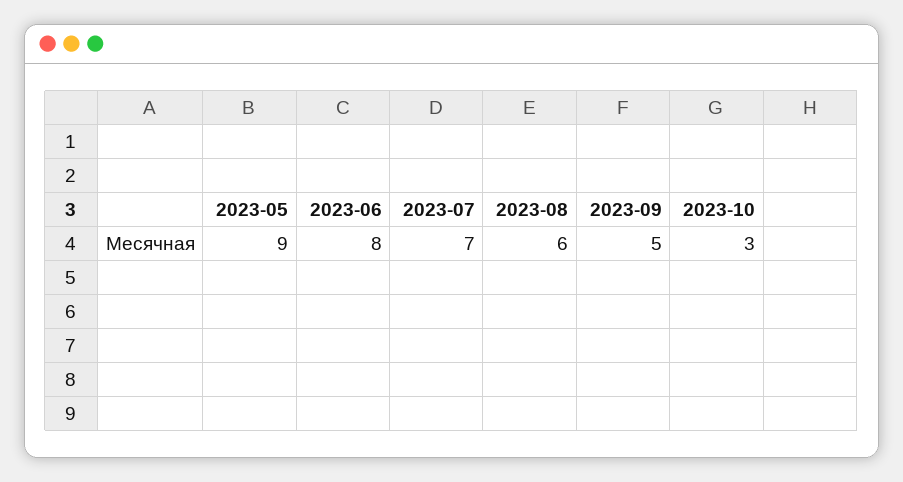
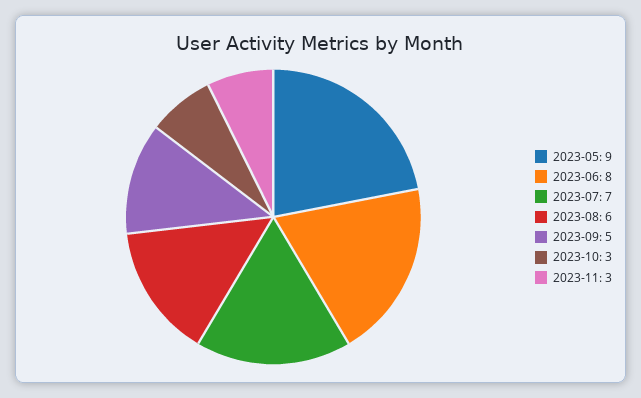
2023-11: none -> 3

